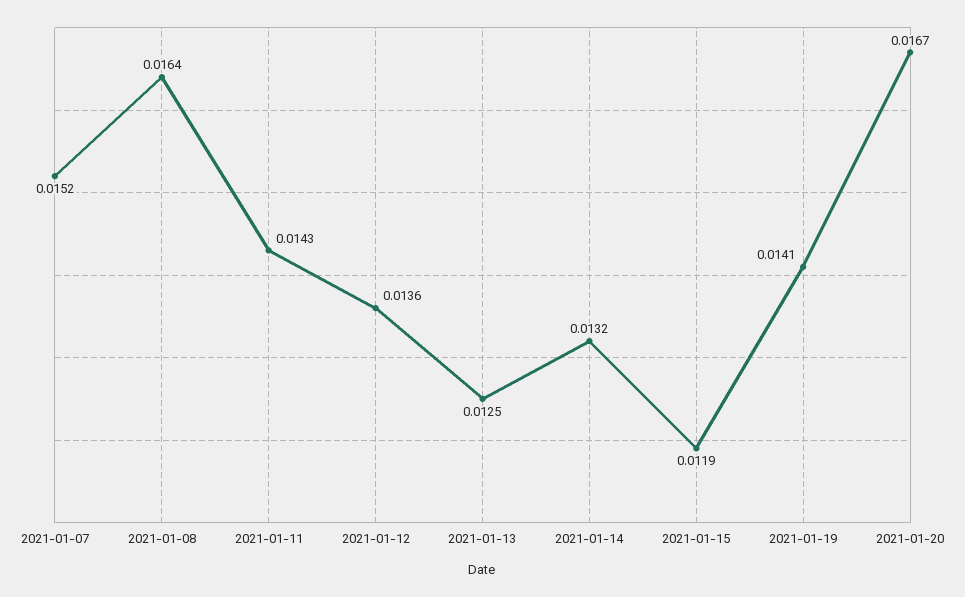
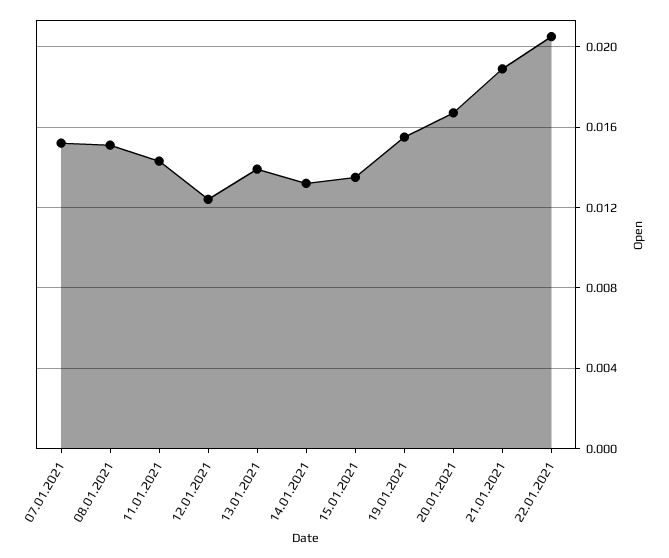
2021-01-08: 0.0164 -> 0.015
2021-01-12: 0.0136 -> 0.0125
2021-01-13: 0.0125 -> 0.014
2021-01-15: 0.0119 -> 0.0135
2021-01-19: 0.0141 -> 0.0155
21.01.2021: none -> 0.019
22.01.2021: none -> 0.0205

